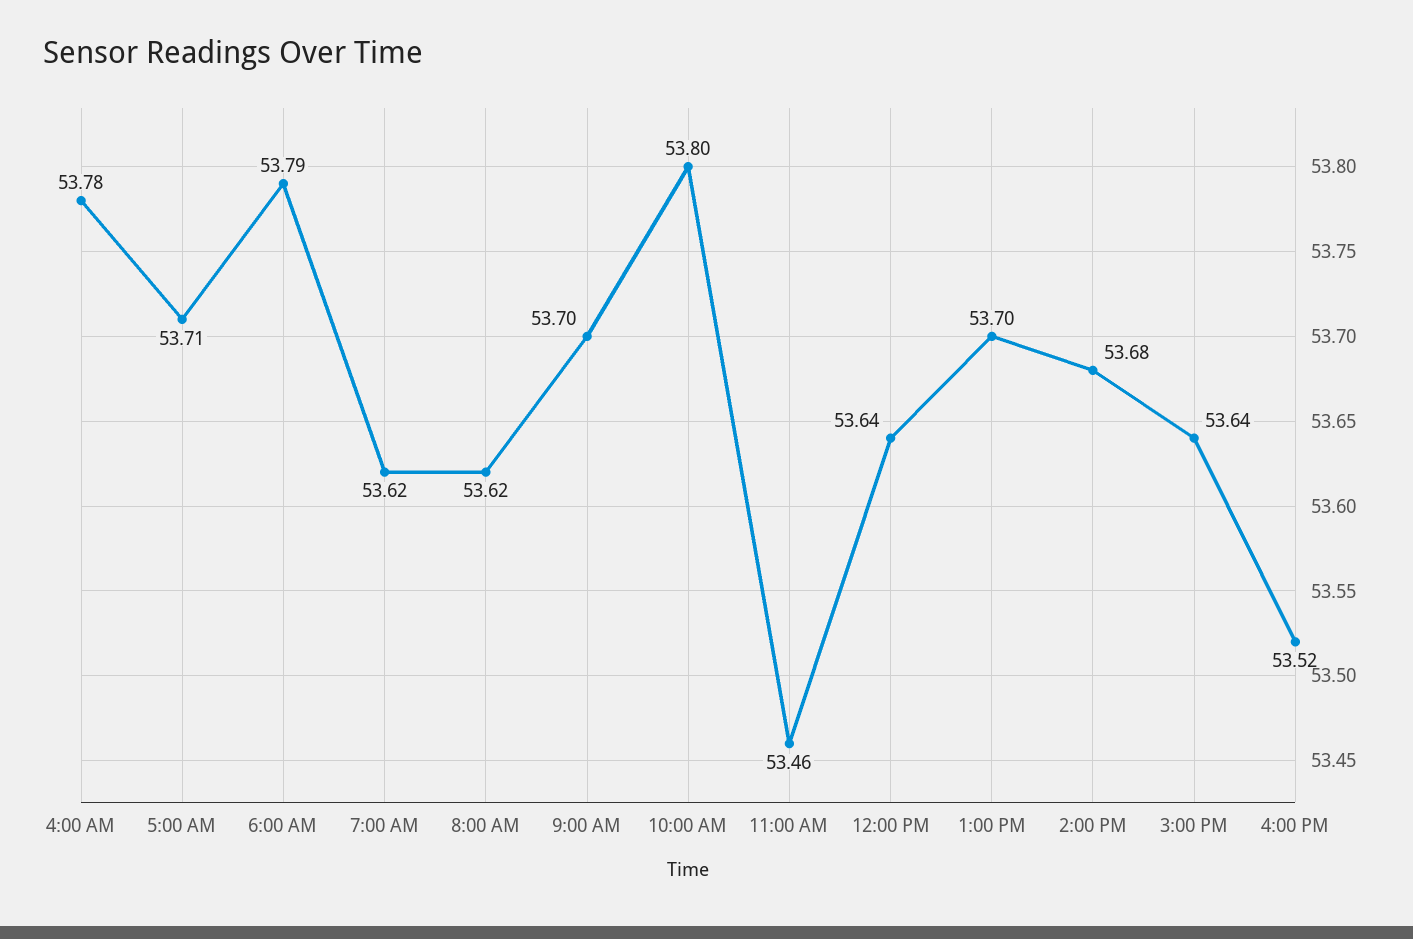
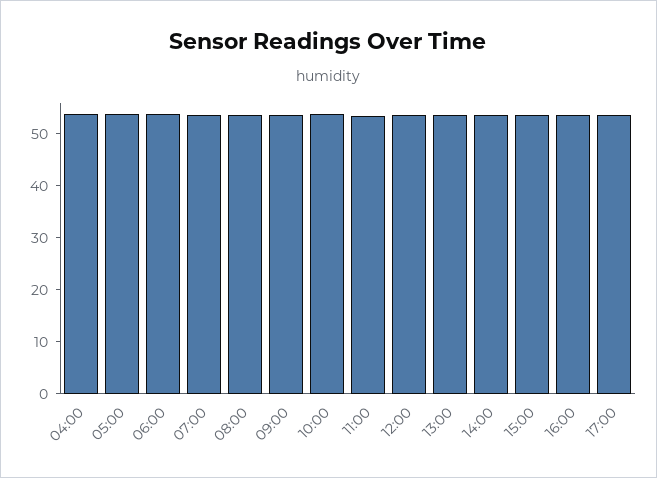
17:00: none -> 54

